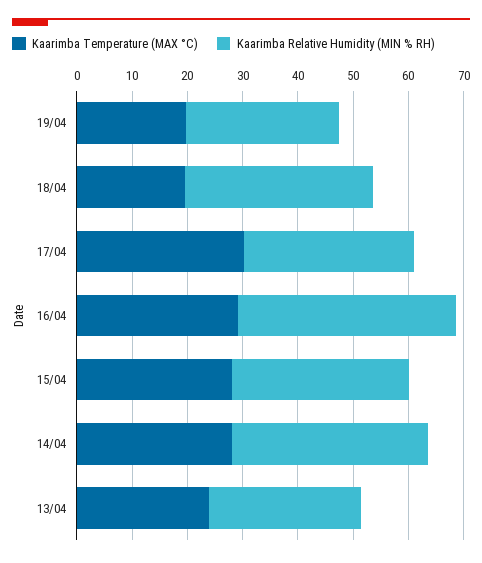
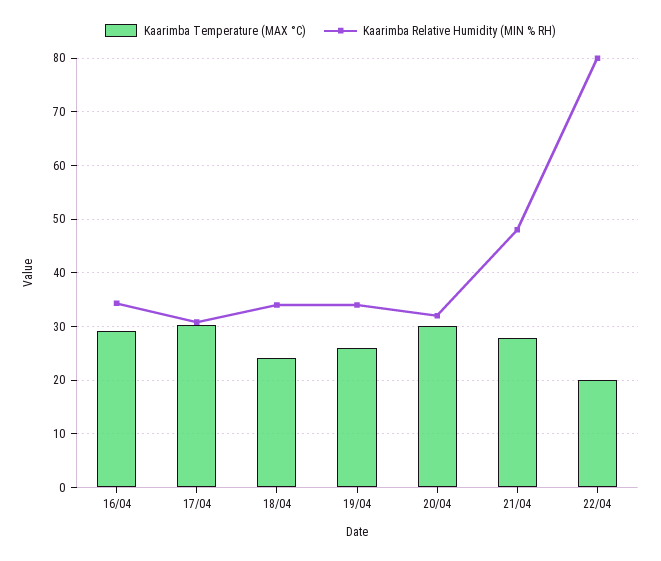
Kaarimba Temperature (MAX °C), 19/04: 20 -> 26
Kaarimba Relative Humidity (MIN % RH), 19/04: 28 -> 34
Kaarimba Temperature (MAX °C), 18/04: 20 -> 24
Kaarimba Relative Humidity (MIN % RH), 16/04: 40 -> 34
Kaarimba Temperature (MAX °C), 15/04: 28 -> none
Kaarimba Relative Humidity (MIN % RH), 15/04: 32 -> none
Kaarimba Temperature (MAX °C), 14/04: 28 -> none
Kaarimba Relative Humidity (MIN % RH), 14/04: 36 -> none
Kaarimba Temperature (MAX °C), 13/04: 24 -> none
Kaarimba Relative Humidity (MIN % RH), 13/04: 28 -> none
Kaarimba Temperature (MAX °C), 20/04: none -> 30
Kaarimba Relative Humidity (MIN % RH), 20/04: none -> 32
Kaarimba Temperature (MAX °C), 21/04: none -> 28
Kaarimba Relative Humidity (MIN % RH), 21/04: none -> 48
Kaarimba Temperature (MAX °C), 22/04: none -> 20
Kaarimba Relative Humidity (MIN % RH), 22/04: none -> 80

